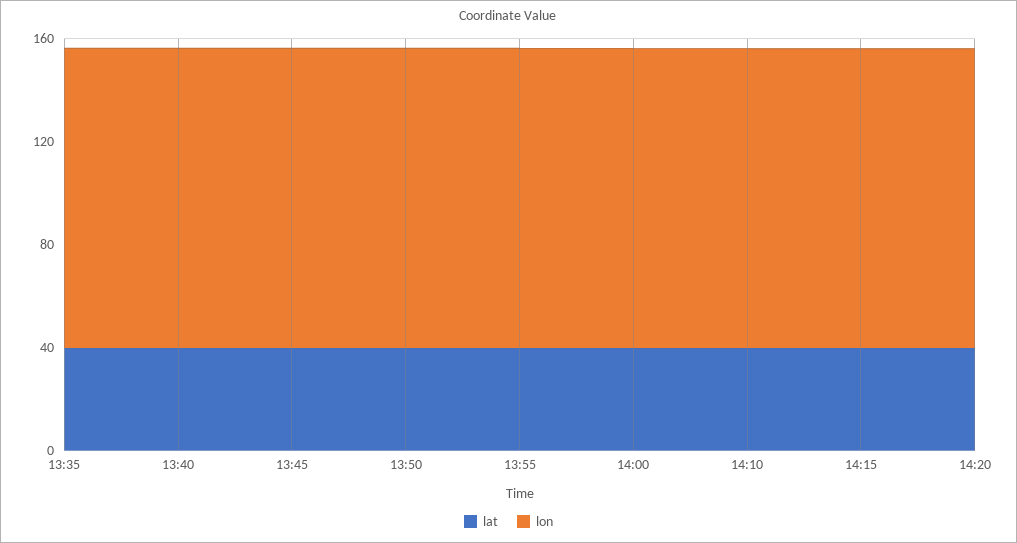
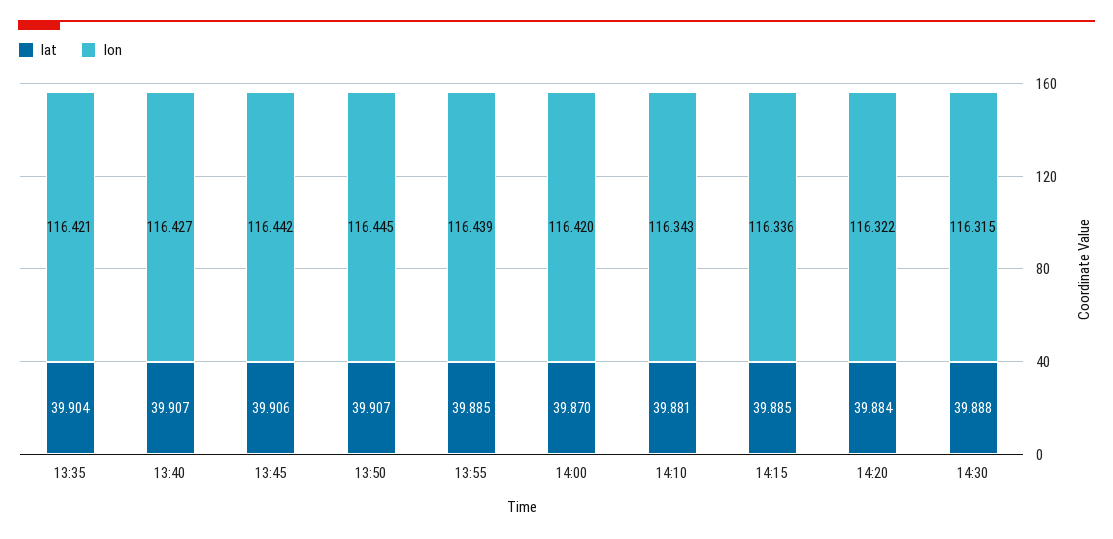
lat, 14:30: none -> 39.888
lon, 14:30: none -> 116.315

